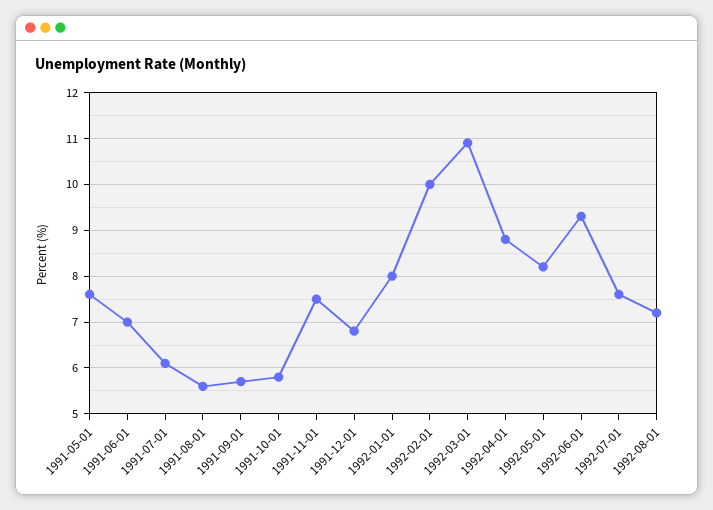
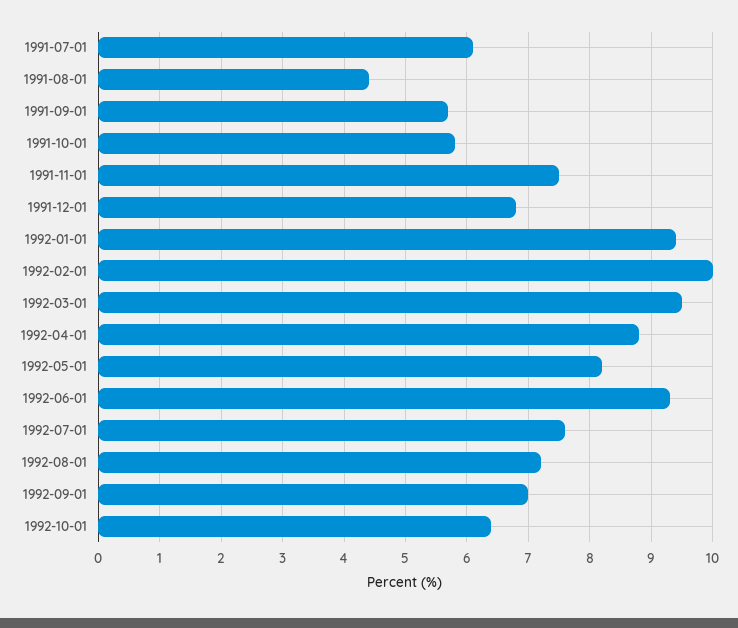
1991-05-01: 7.5 -> none
1991-06-01: 7 -> none
1991-08-01: 5.5 -> 4.4
1992-01-01: 8 -> 9.4
1992-03-01: 11 -> 9.5
1992-09-01: none -> 7
1992-10-01: none -> 6.4

